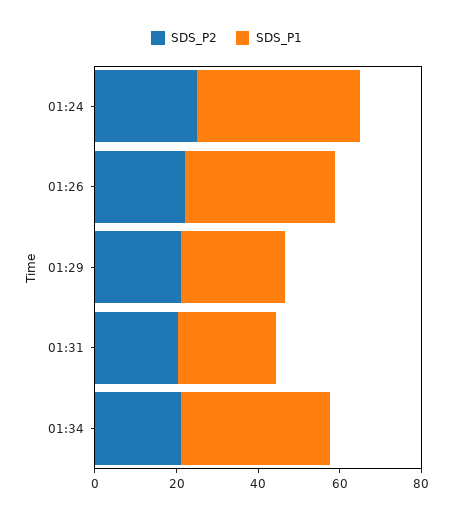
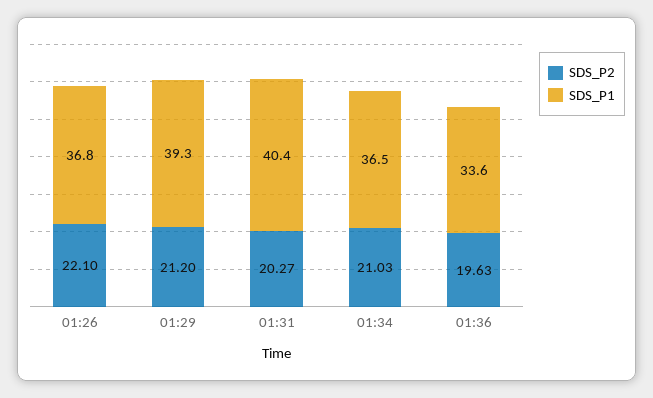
SDS_P2, 01:24: 25 -> none
SDS_P1, 01:24: 40 -> none
SDS_P1, 01:29: 25 -> 39.3
SDS_P1, 01:31: 25 -> 40.4
SDS_P2, 01:36: none -> 19.63
SDS_P1, 01:36: none -> 33.6

